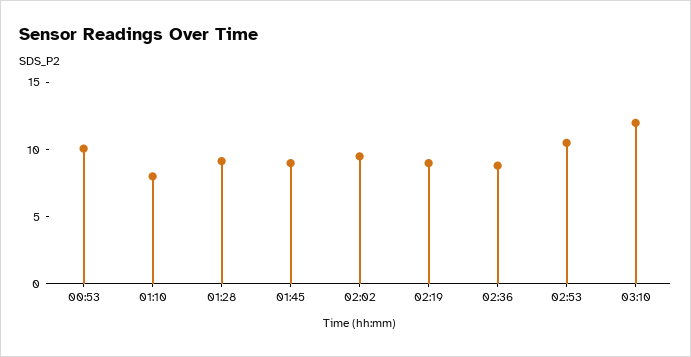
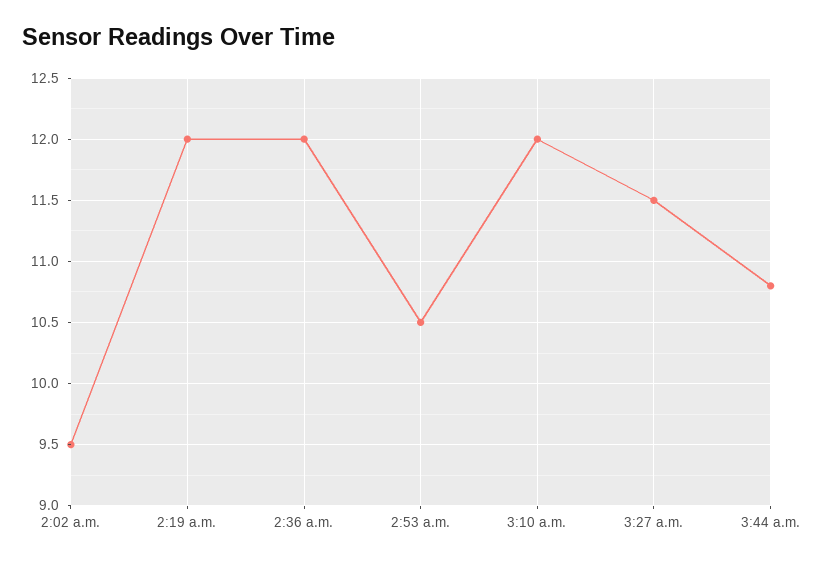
00:53: 10 -> none
01:10: 8 -> none
01:28: 9 -> none
01:45: 9 -> none
02:19: 9 -> 12
02:36: 9 -> 12
3:27 a.m.: none -> 11.5
3:44 a.m.: none -> 10.8

